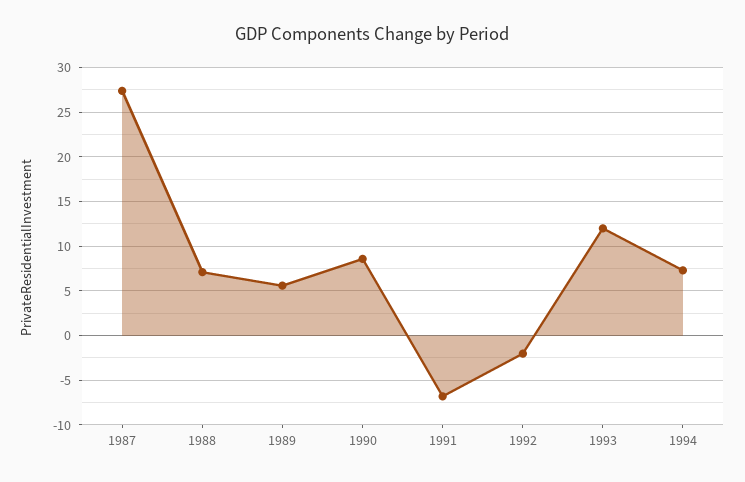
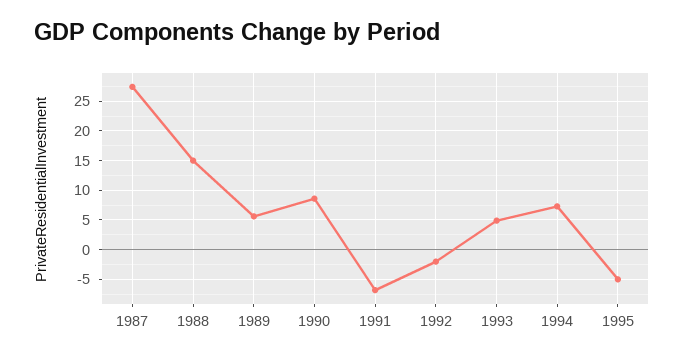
1988: 7 -> 15
1993: 12 -> 5
1995: none -> -5

